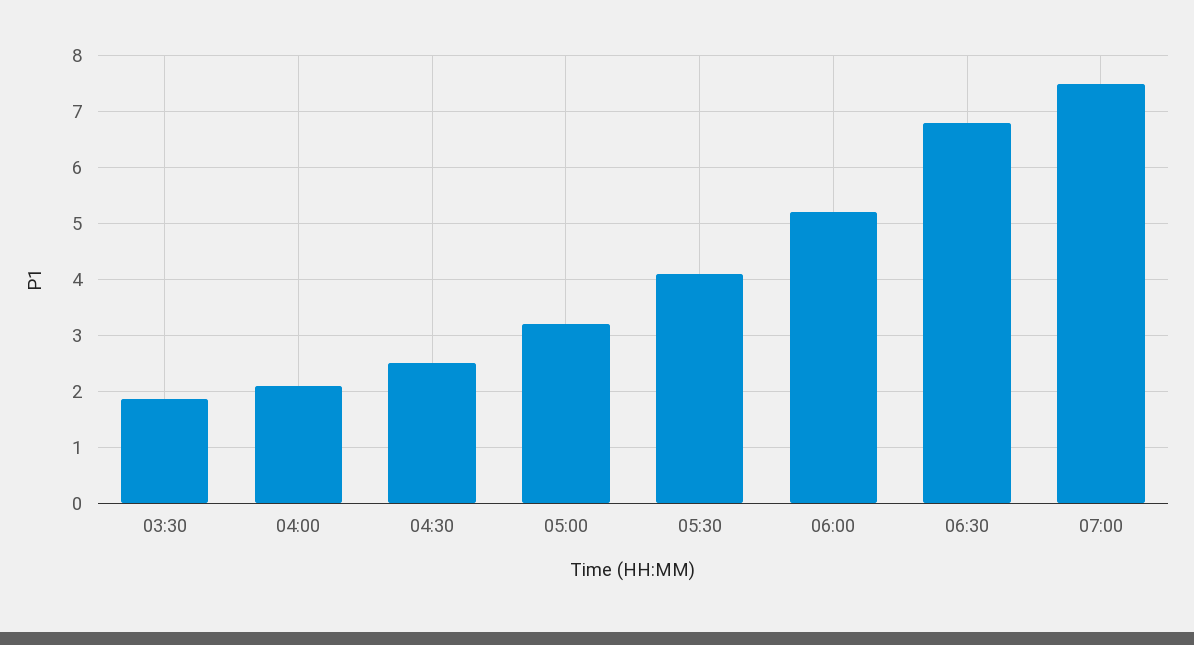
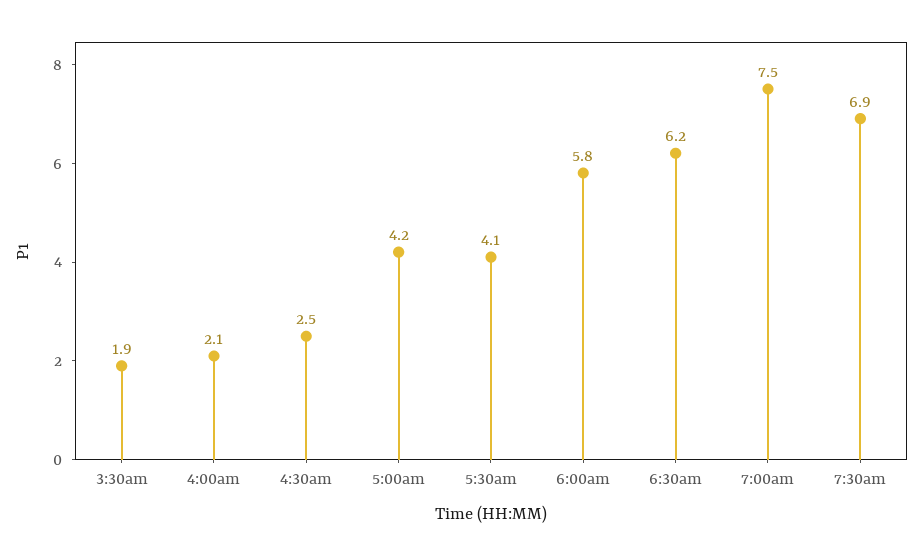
05:00: 3.2 -> 4.2
06:00: 5.2 -> 5.8
06:30: 6.8 -> 6.2
7:30am: none -> 6.9

